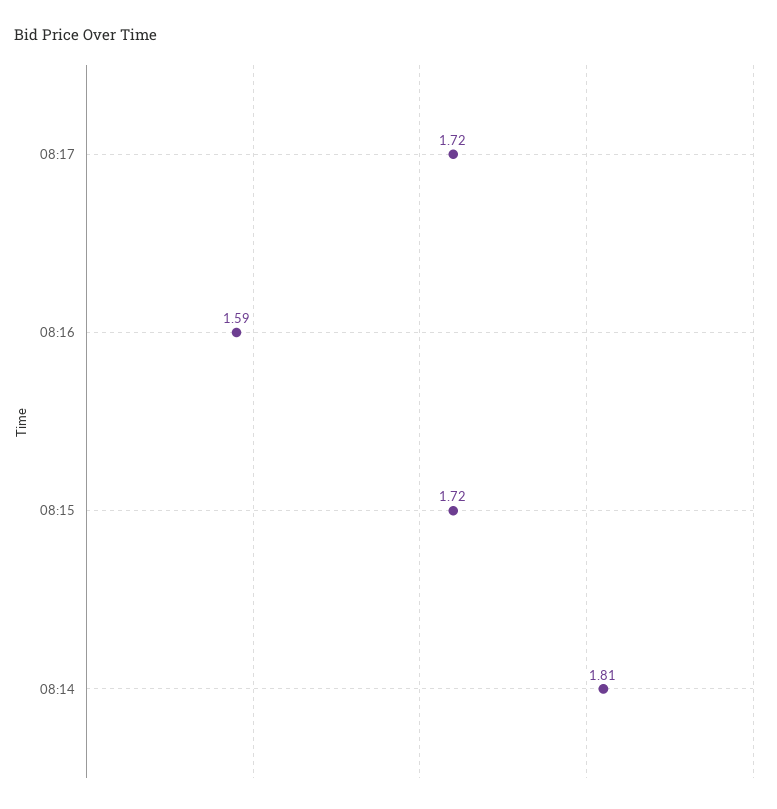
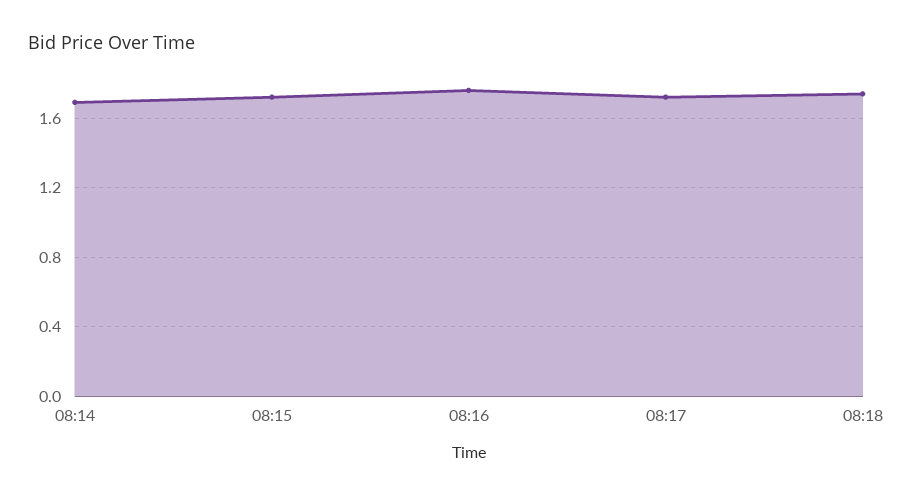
08:16: 1.59 -> 1.75
08:14: 1.81 -> 1.7
08:18: none -> 1.75

